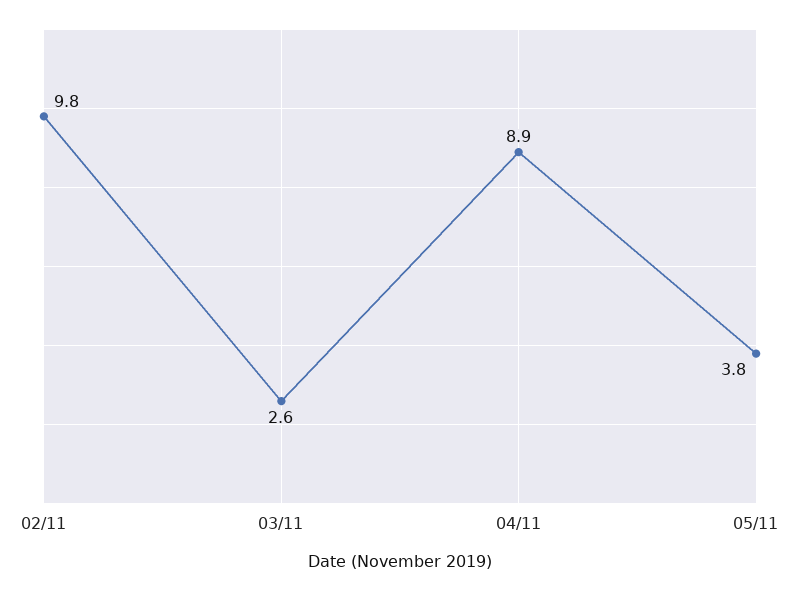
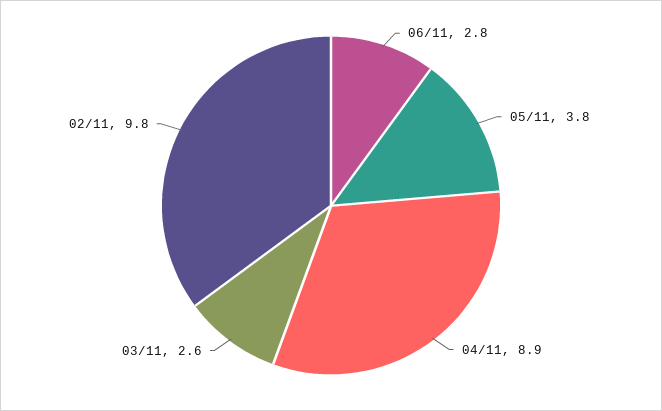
06/11: none -> 2.8

